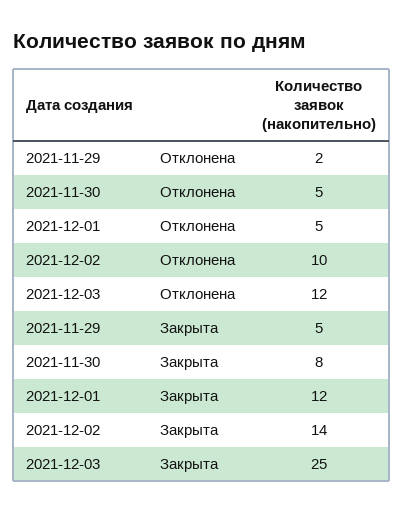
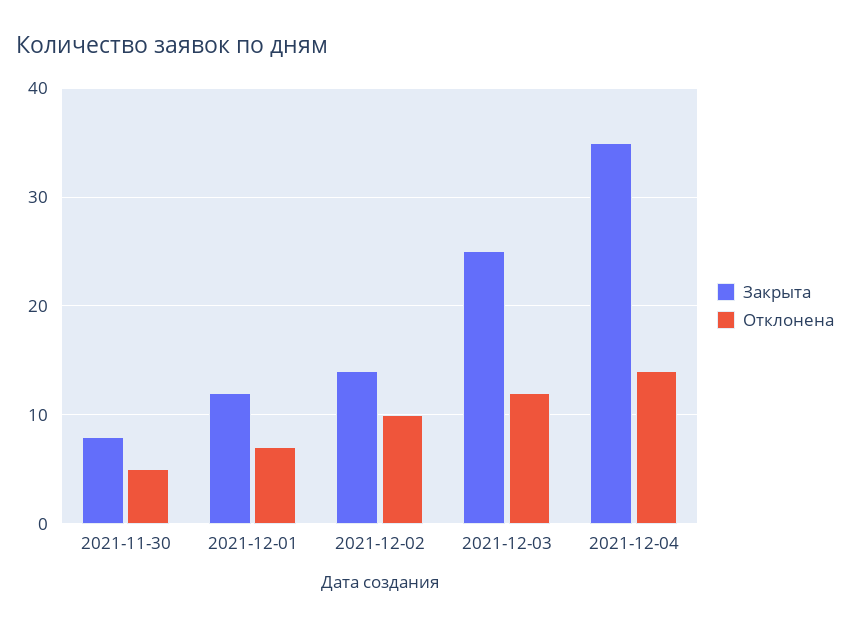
Отклонена, 2021-11-29: 2 -> none
Отклонена, 2021-12-01: 5 -> 7
Закрыта, 2021-11-29: 5 -> none
Закрыта, 2021-12-04: none -> 35
Отклонена, 2021-12-04: none -> 14

